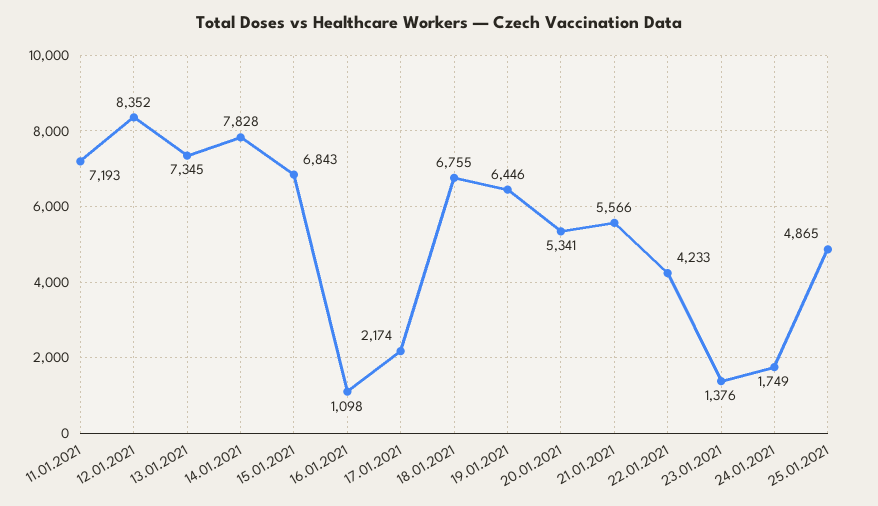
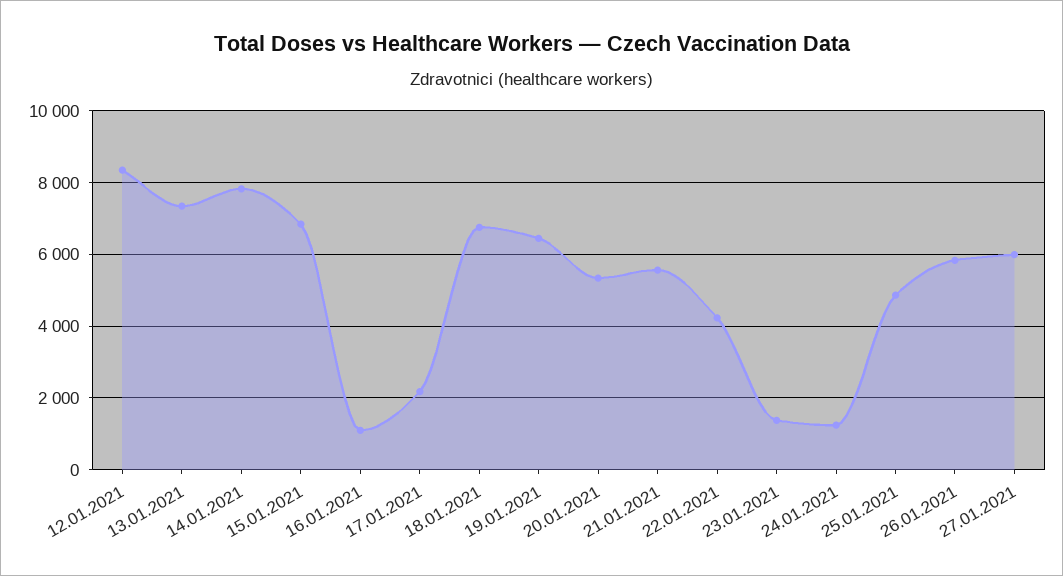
11.01.2021: 7193 -> none
24.01.2021: 1749 -> 1200
26.01.2021: none -> 5800
27.01.2021: none -> 6000

